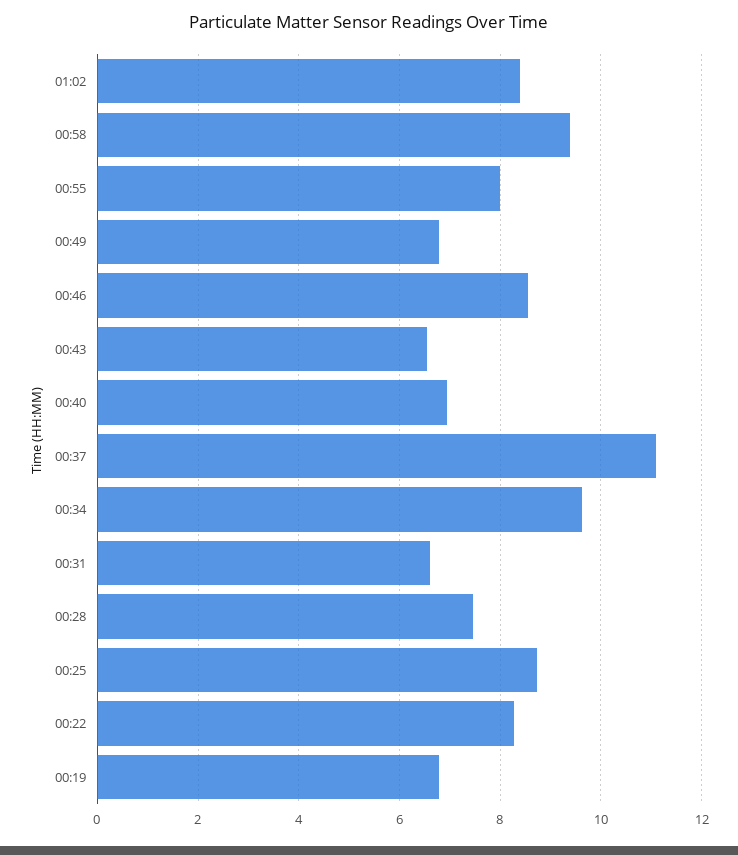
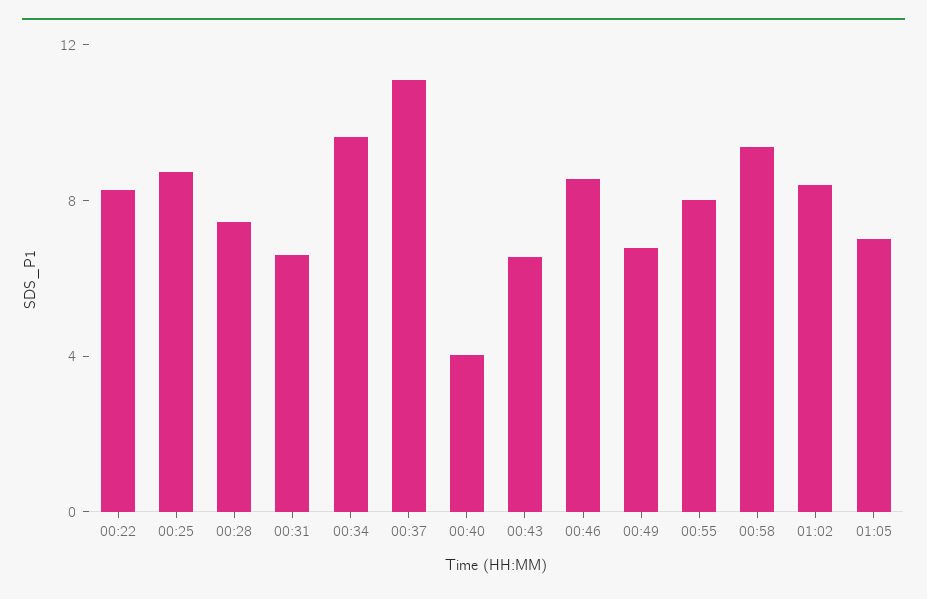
00:40: 7 -> 4
00:19: 6.8 -> none
01:05: none -> 7

